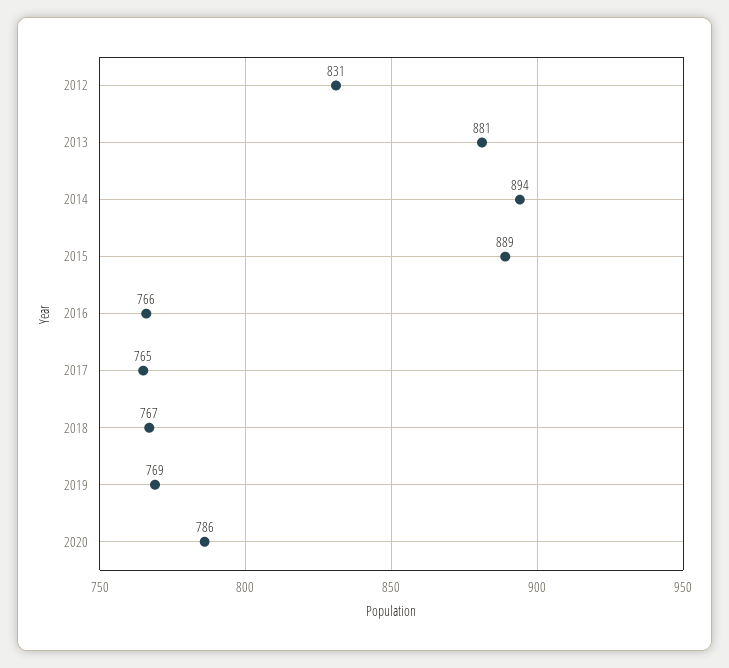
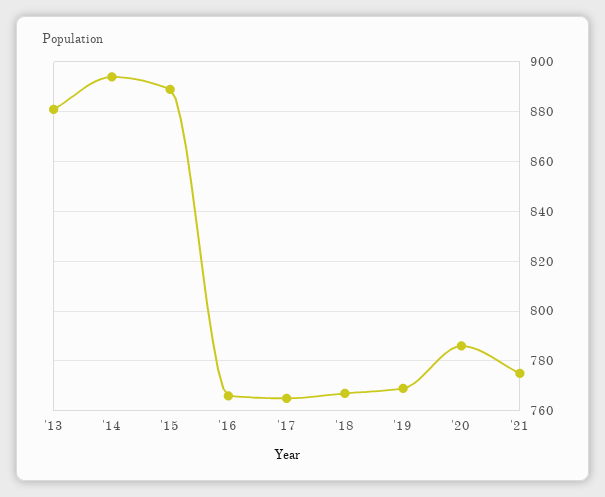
2012: 831 -> none
'21: none -> 775

